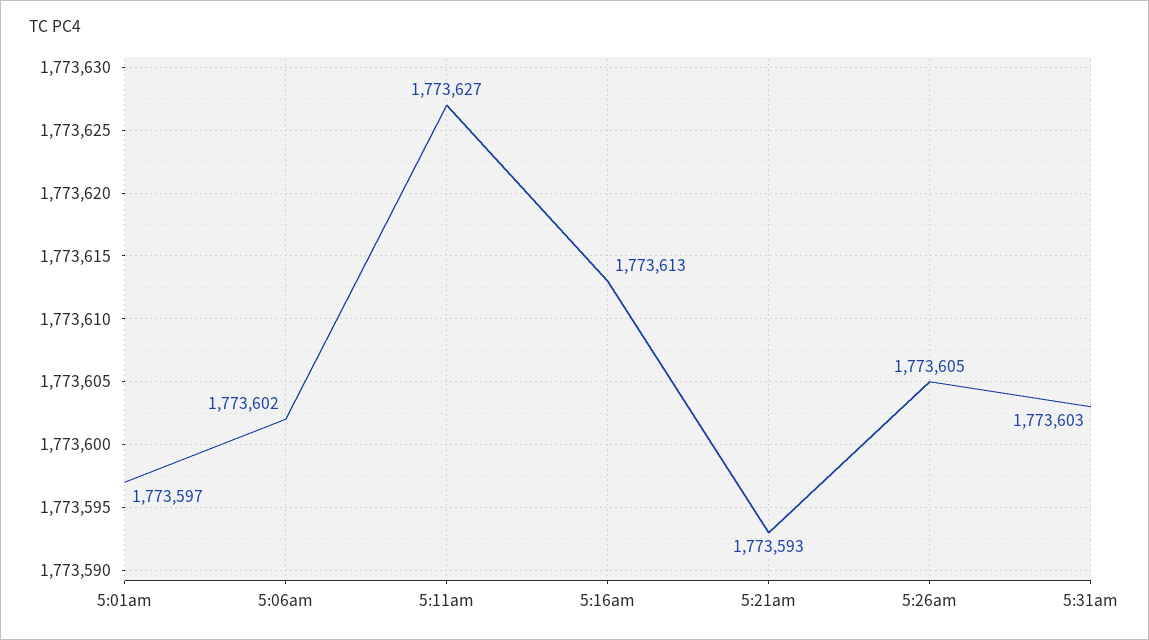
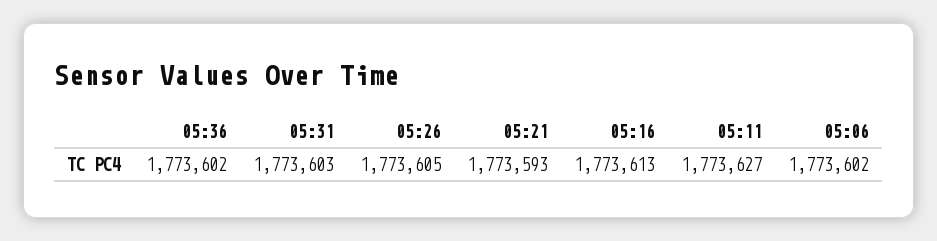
5:01am: 1773597 -> none
05:36: none -> 1773602

